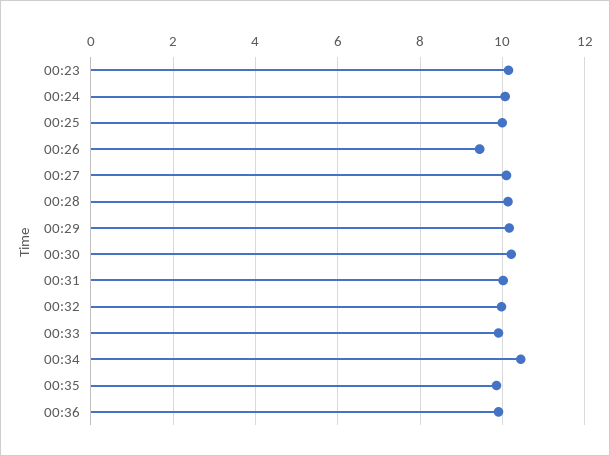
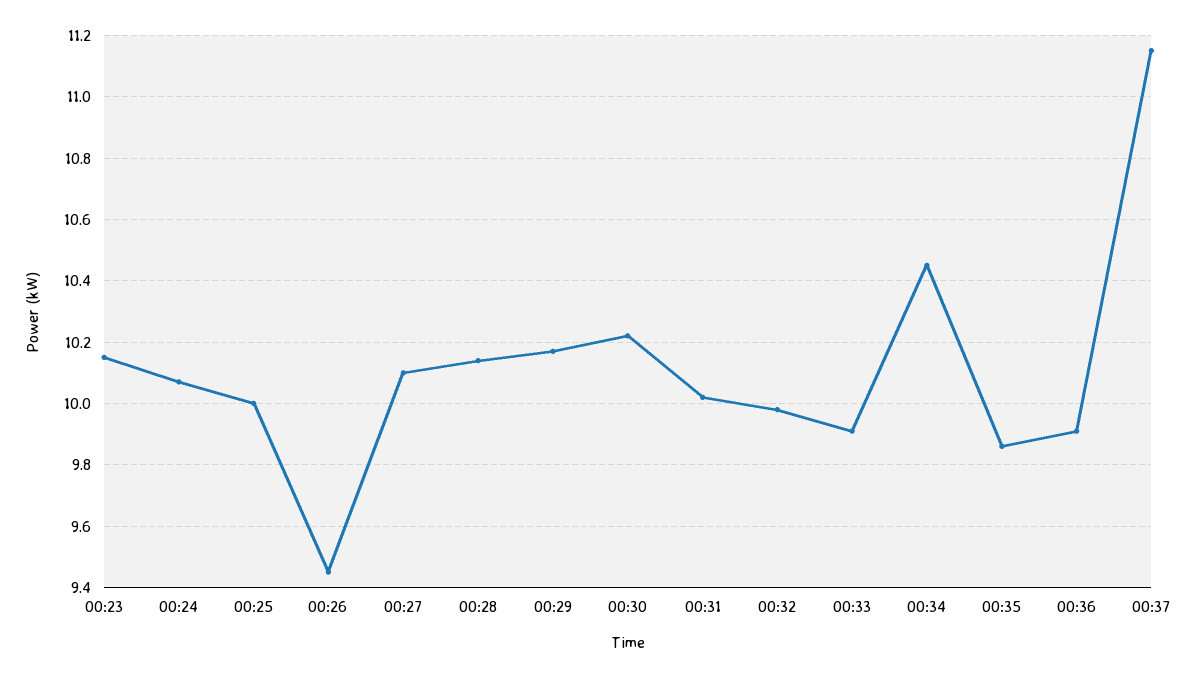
00:37: none -> 11.15

